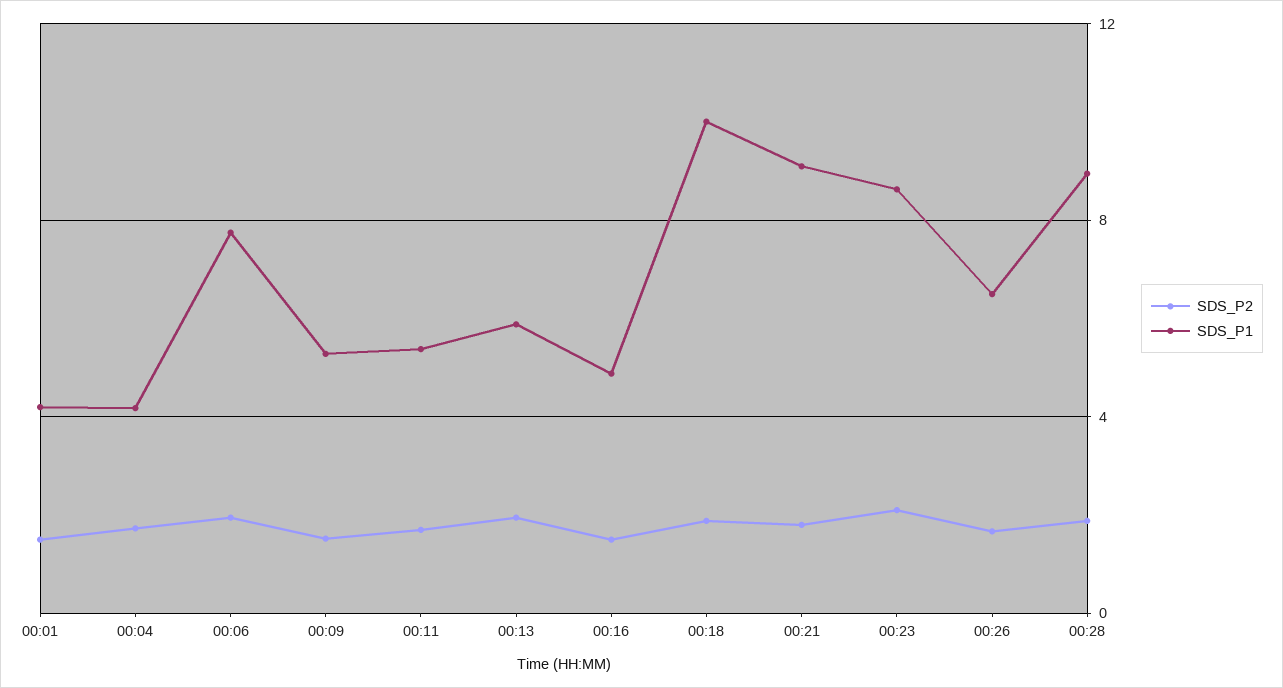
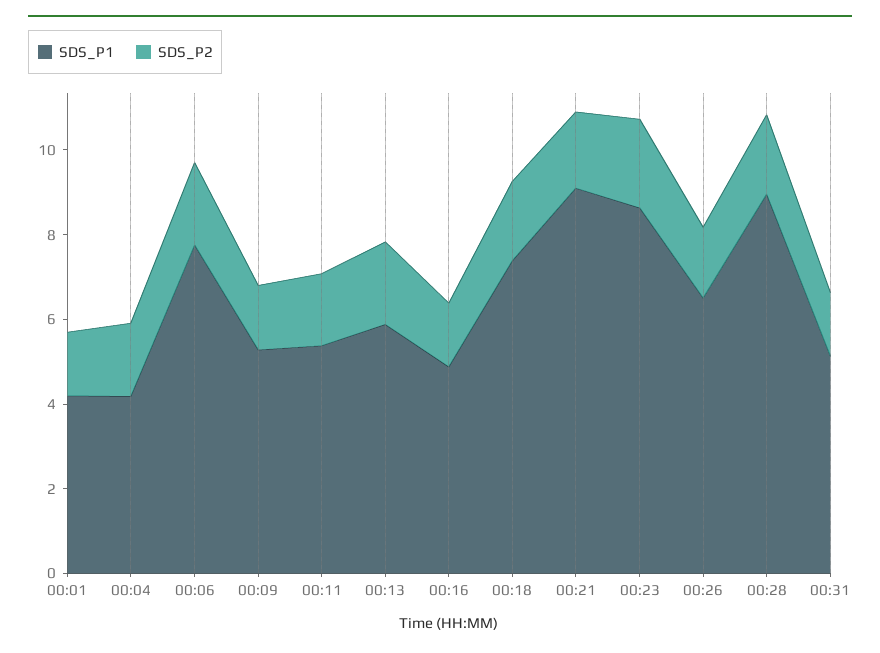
SDS_P1, 00:18: 10 -> 7.5
SDS_P1, 00:31: none -> 5
SDS_P2, 00:31: none -> 1.5

